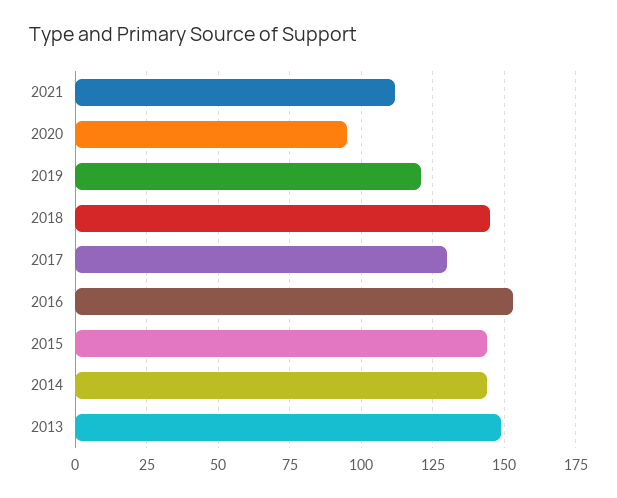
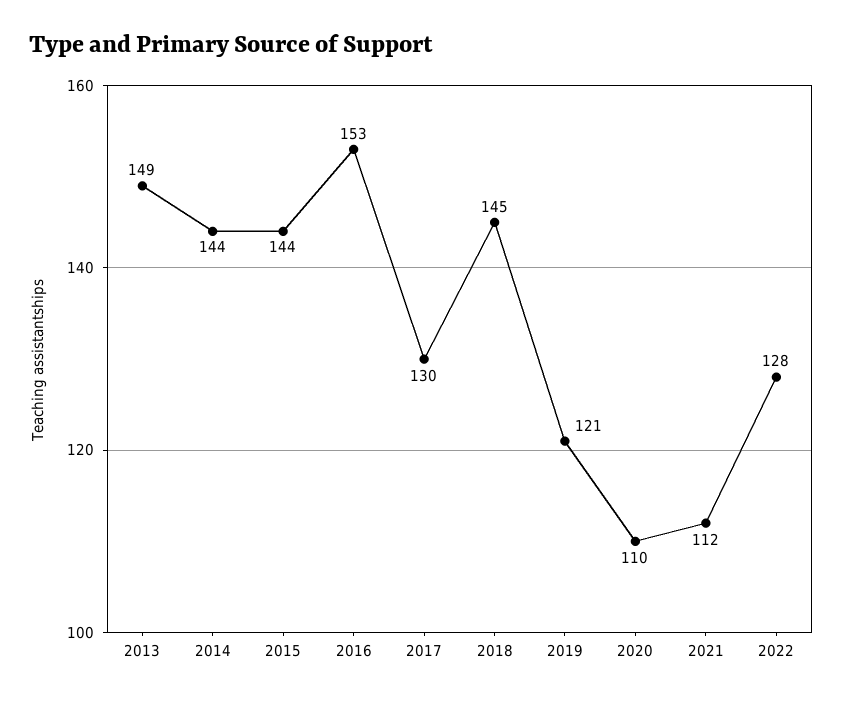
2020: 95 -> 110
2022: none -> 128

